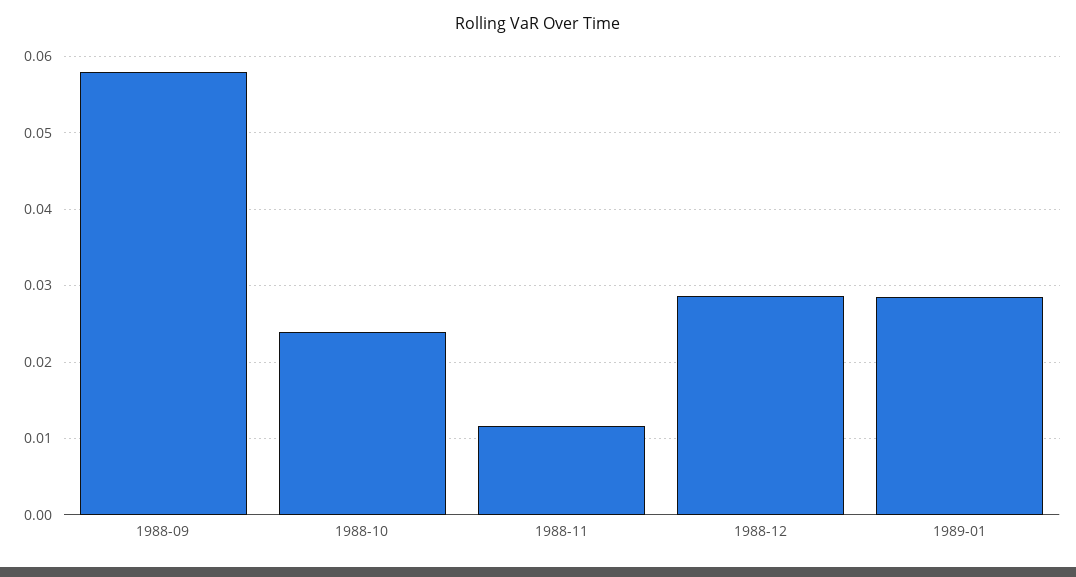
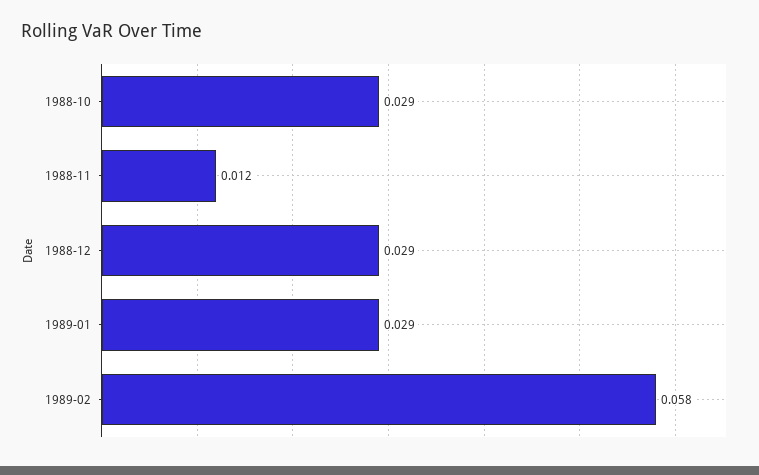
1988-09: 0.058 -> none
1988-10: 0.024 -> 0.029
1989-02: none -> 0.058

